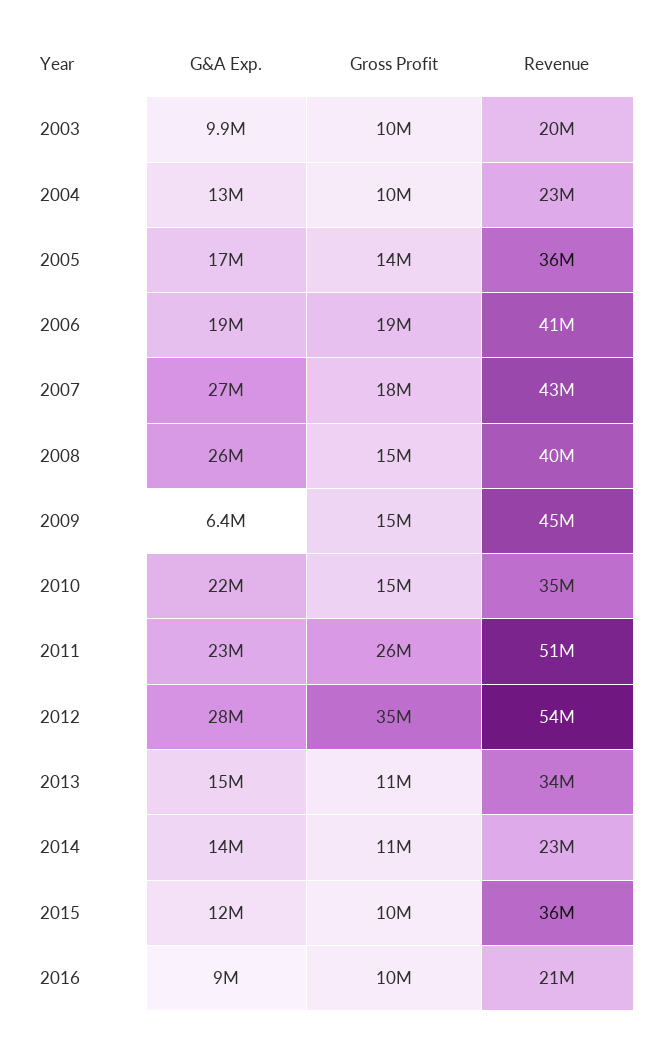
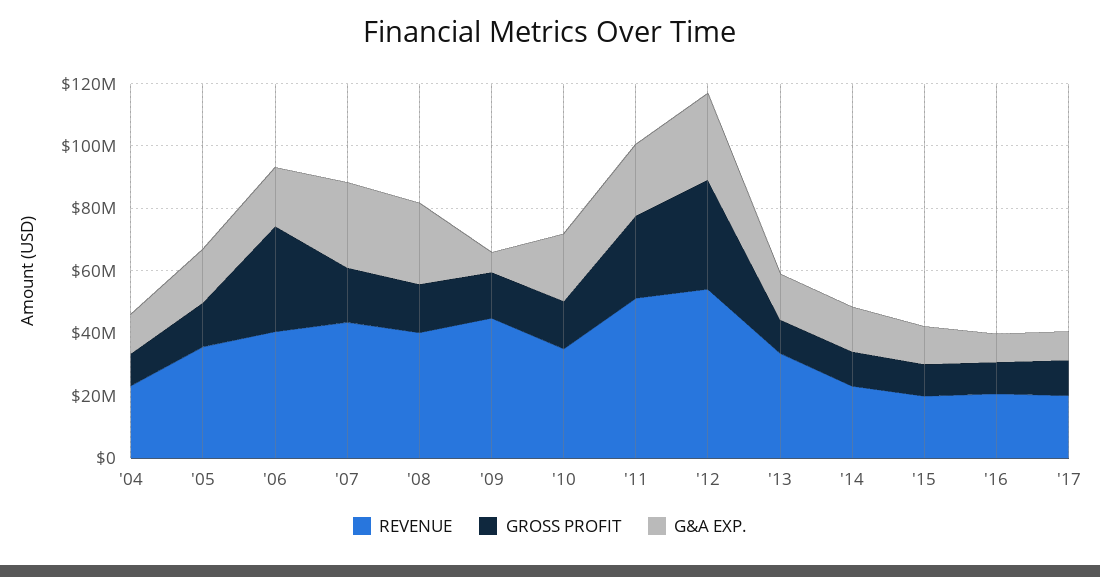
G&A Exp., 2003: 9900000 -> none
Gross Profit, 2003: 10000000 -> none
Revenue, 2003: 20000000 -> none
Gross Profit, 2006: 19000000 -> 35000000
Revenue, 2015: 36000000 -> 20000000
Revenue, '17: none -> 20000000
Gross Profit, '17: none -> 10000000
G&A Exp., '17: none -> 10000000

